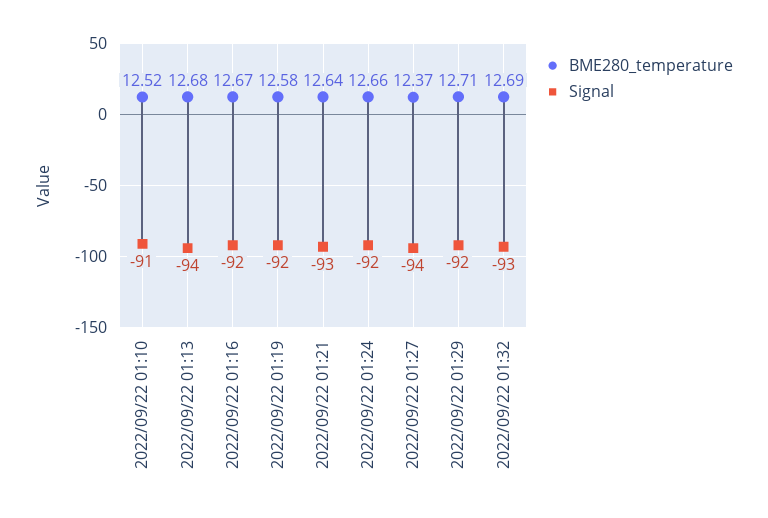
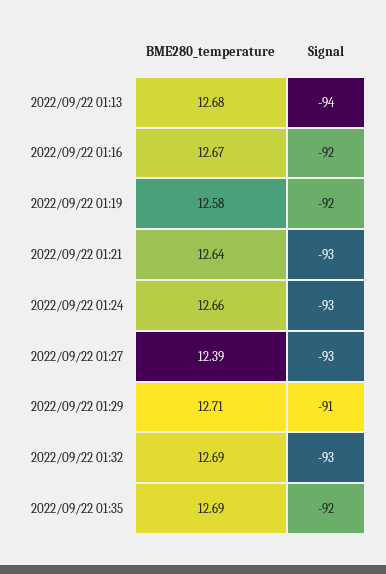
BME280_temperature, 2022/09/22 01:10: 12.52 -> none
Signal, 2022/09/22 01:10: -91 -> none
Signal, 2022/09/22 01:24: -92 -> -93
BME280_temperature, 2022/09/22 01:27: 12.37 -> 12.39
Signal, 2022/09/22 01:27: -94 -> -93
Signal, 2022/09/22 01:29: -92 -> -91
BME280_temperature, 2022/09/22 01:35: none -> 12.69
Signal, 2022/09/22 01:35: none -> -92

